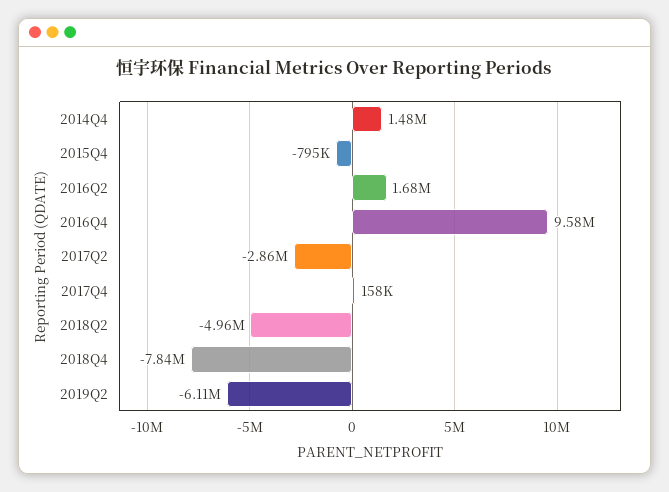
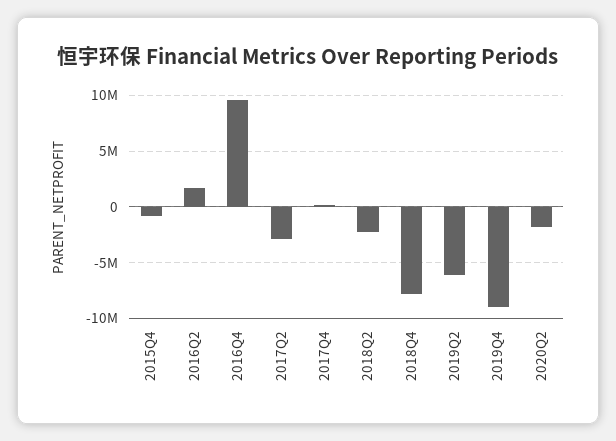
2014Q4: 1480000 -> none
2018Q2: -4960000 -> -2000000
2019Q4: none -> -9000000
2020Q2: none -> -2000000

